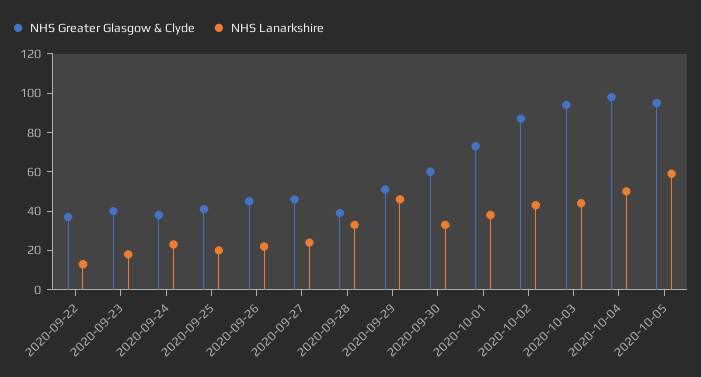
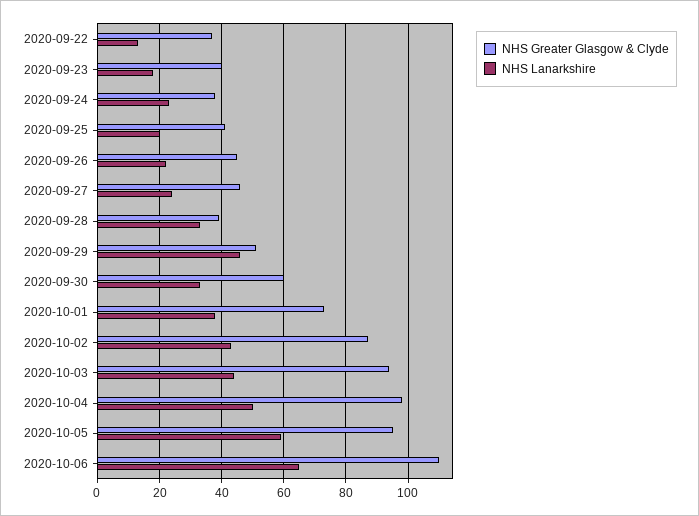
NHS Greater Glasgow & Clyde, 2020-10-06: none -> 110
NHS Lanarkshire, 2020-10-06: none -> 65

